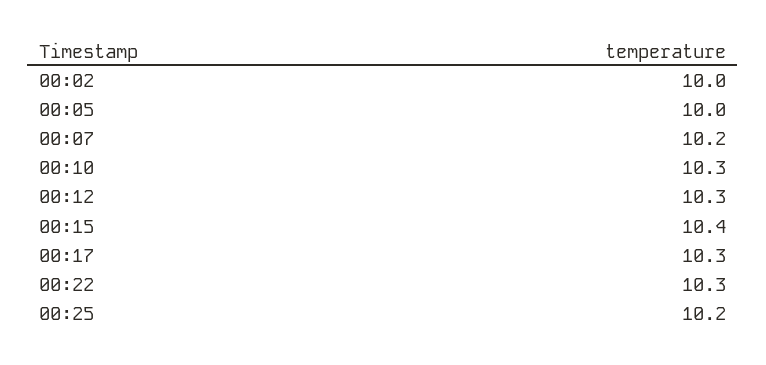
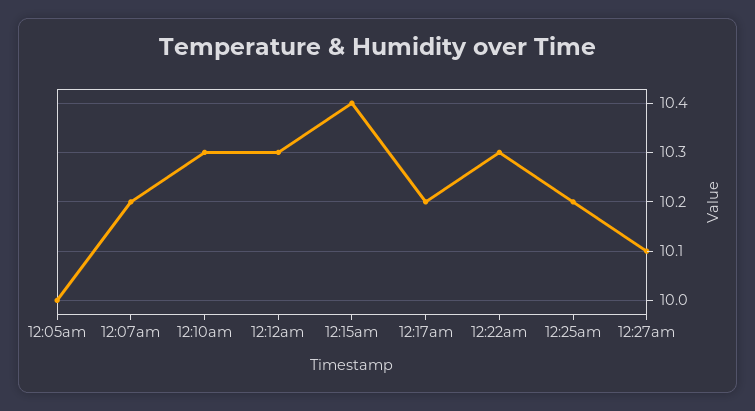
00:02: 10 -> none
00:17: 10.3 -> 10.2
12:27am: none -> 10.1

